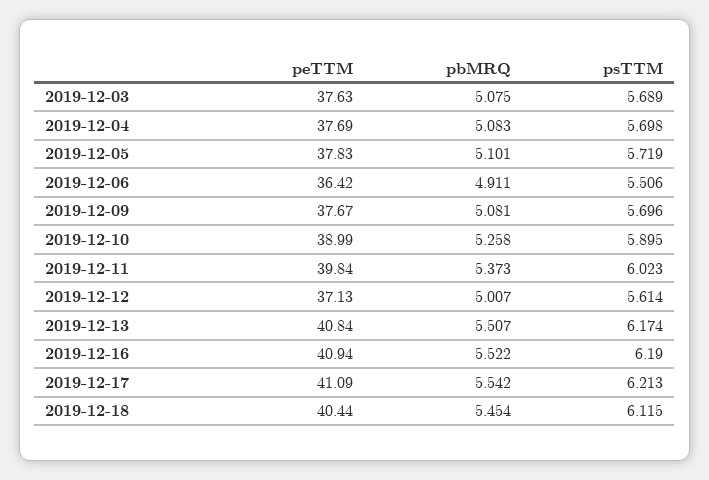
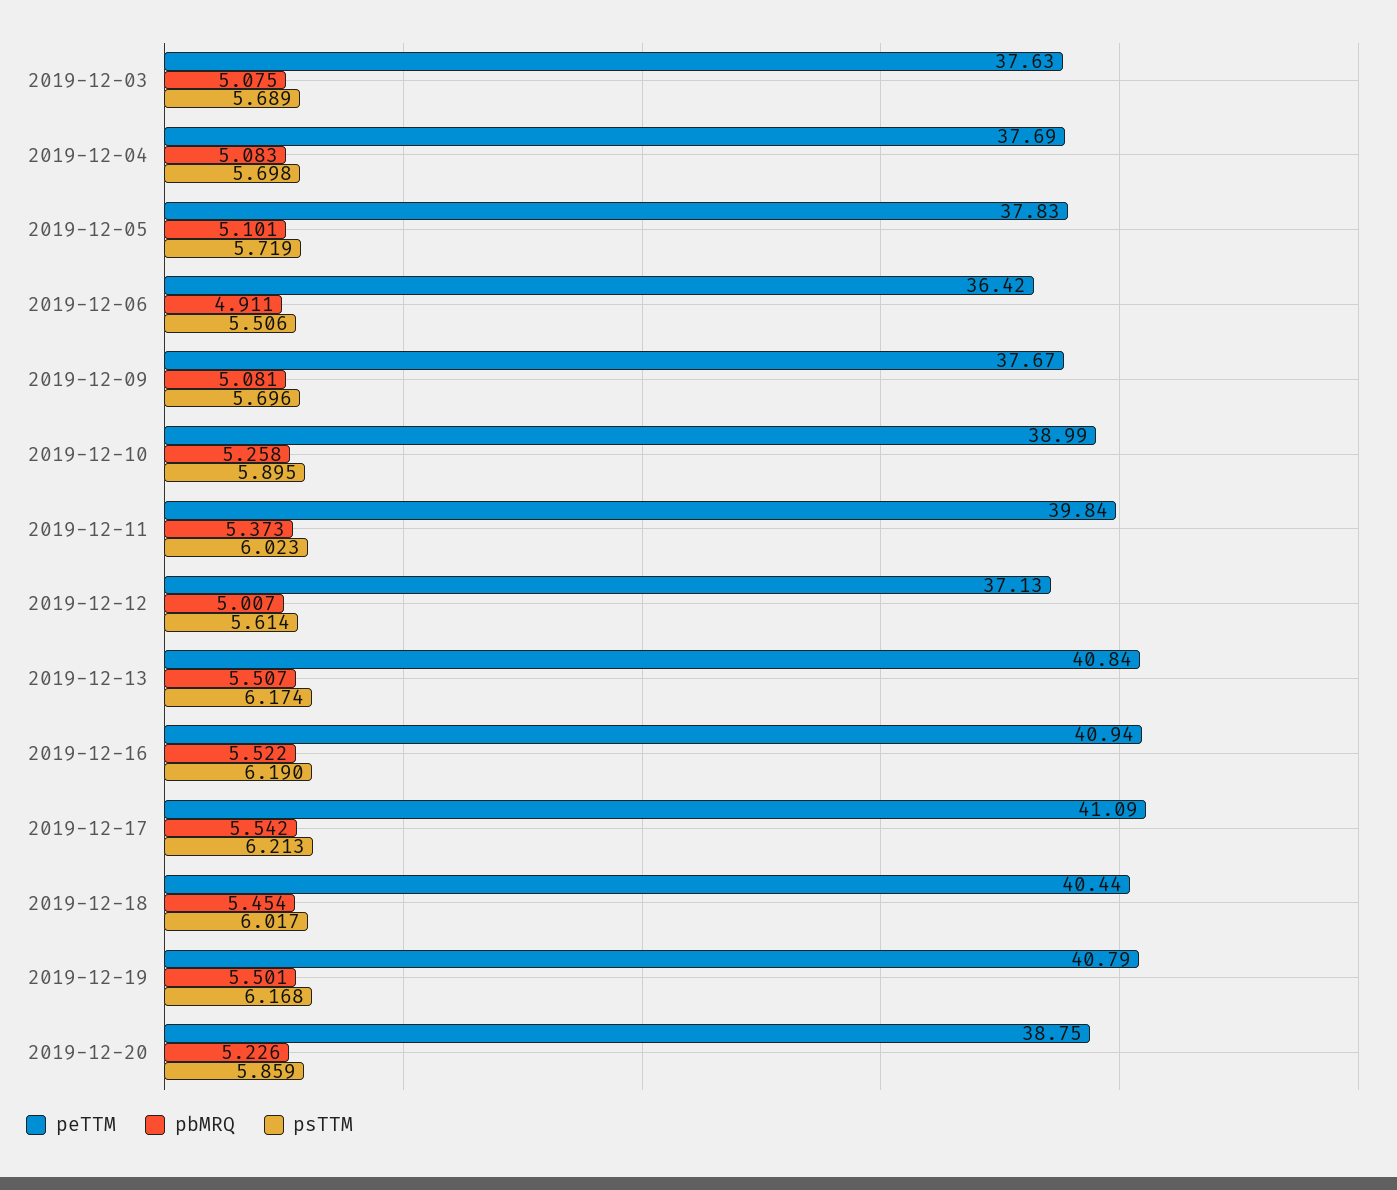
psTTM, 2019-12-18: 6.115 -> 6.017
peTTM, 2019-12-19: none -> 40.79
pbMRQ, 2019-12-19: none -> 5.501
psTTM, 2019-12-19: none -> 6.168
peTTM, 2019-12-20: none -> 38.75
pbMRQ, 2019-12-20: none -> 5.226
psTTM, 2019-12-20: none -> 5.859

